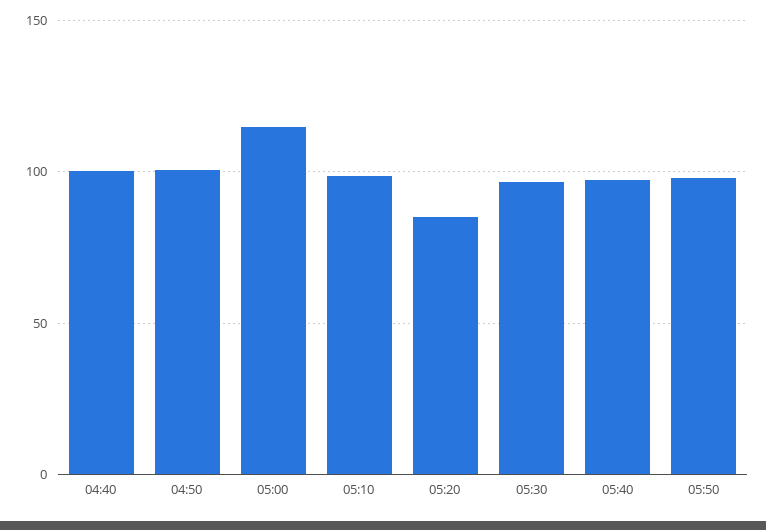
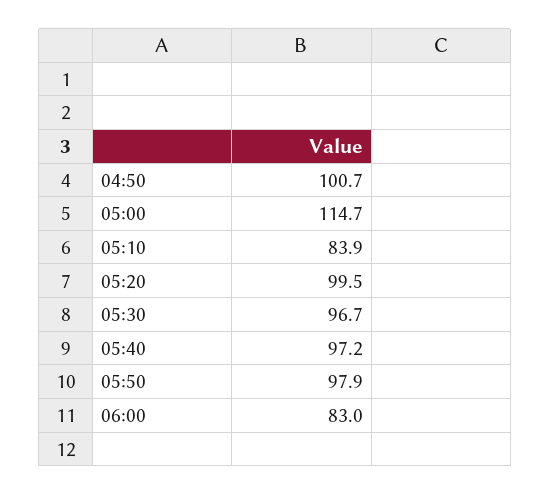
04:40: 100 -> none
05:10: 100 -> 83.9
05:20: 85 -> 99.5
06:00: none -> 83

